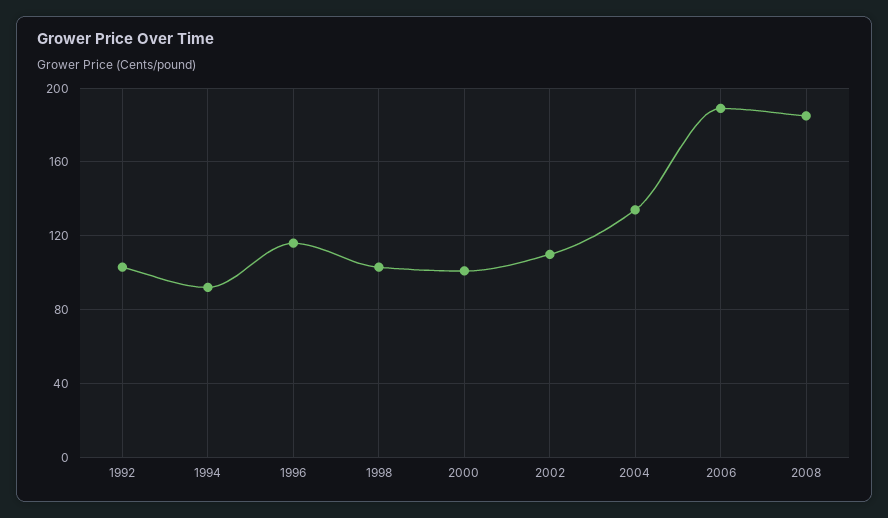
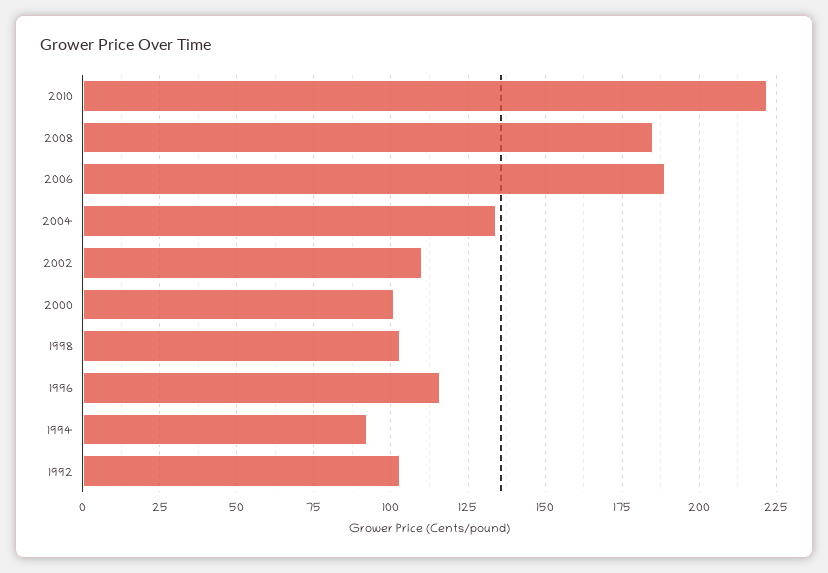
2010: none -> 222.5

